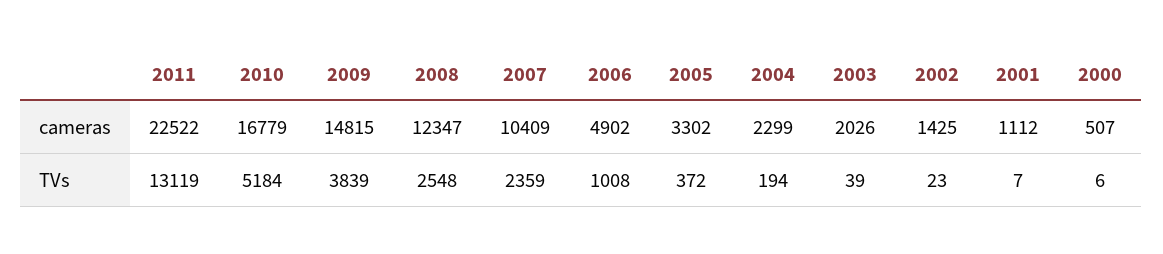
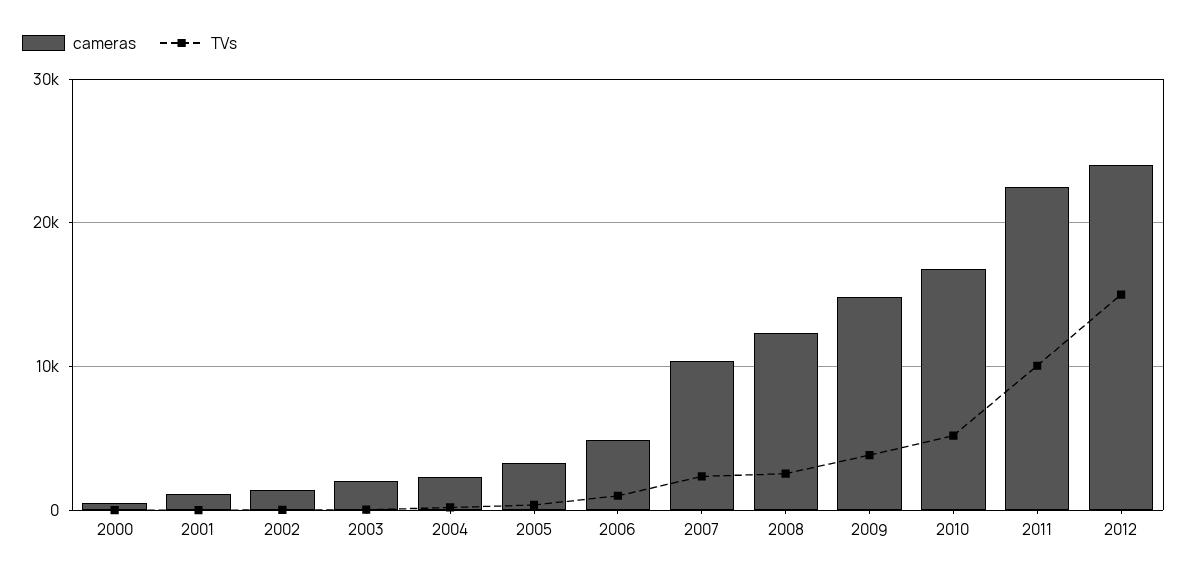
TVs, 2011: 13119 -> 10000
cameras, 2012: none -> 24000
TVs, 2012: none -> 15000

